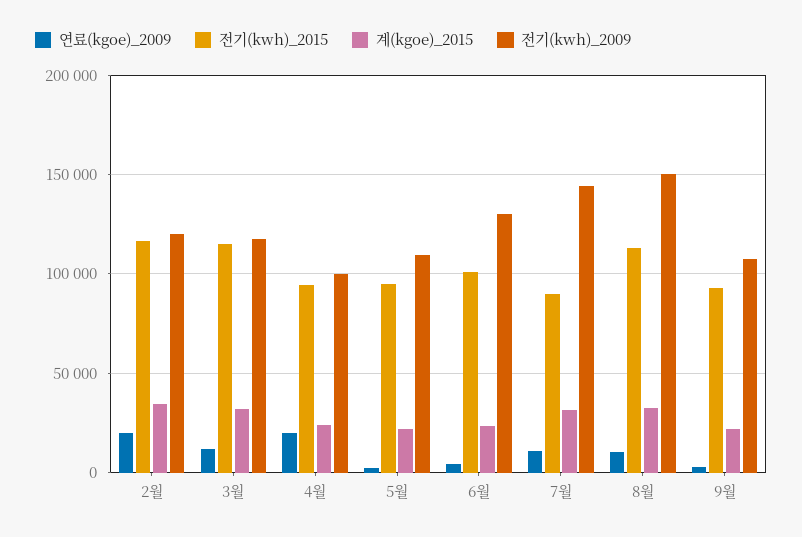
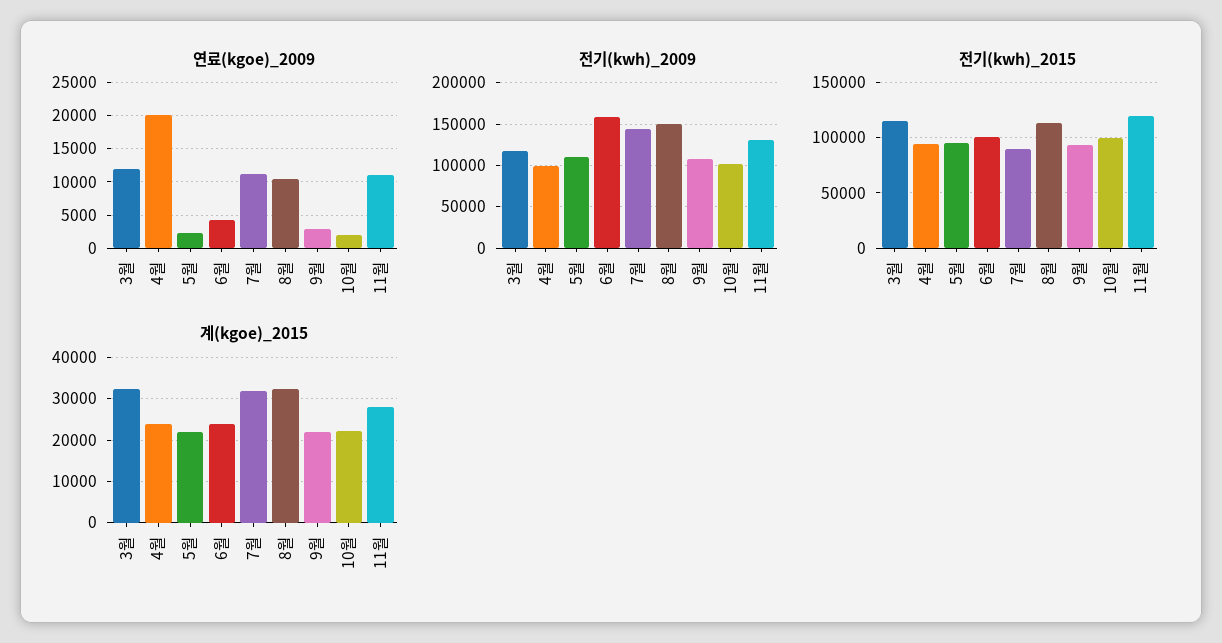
연료(kgoe)_2009, 2월: 20000 -> none
전기(kwh)_2015, 2월: 115000 -> none
계(kgoe)_2015, 2월: 35000 -> none
전기(kwh)_2009, 2월: 120000 -> none
전기(kwh)_2009, 6월: 130000 -> 160000
연료(kgoe)_2009, 10월: none -> 2000
연료(kgoe)_2009, 11월: none -> 11000
전기(kwh)_2009, 10월: none -> 100000
전기(kwh)_2009, 11월: none -> 130000
전기(kwh)_2015, 10월: none -> 100000
전기(kwh)_2015, 11월: none -> 120000
계(kgoe)_2015, 10월: none -> 22000
계(kgoe)_2015, 11월: none -> 28000

